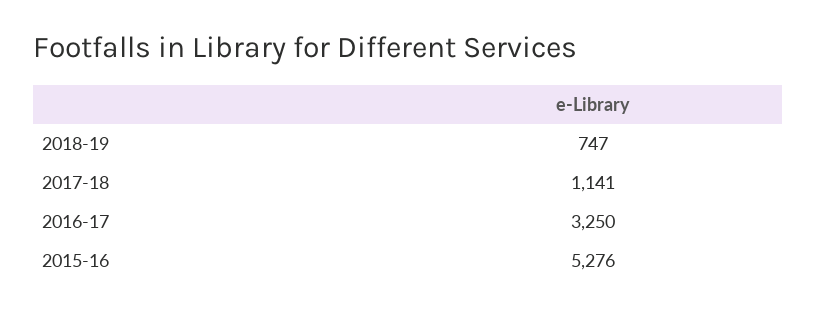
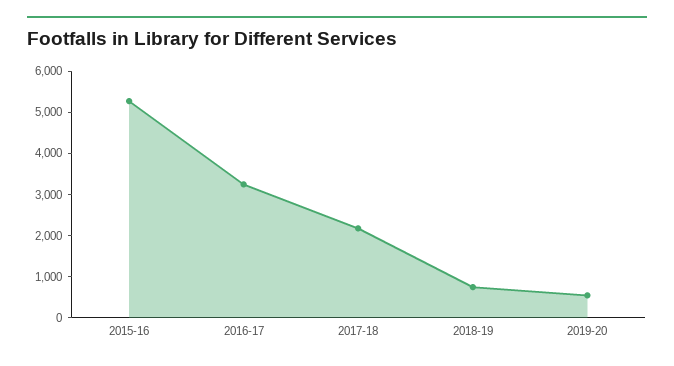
2017-18: 1141 -> 2200
2019-20: none -> 600

